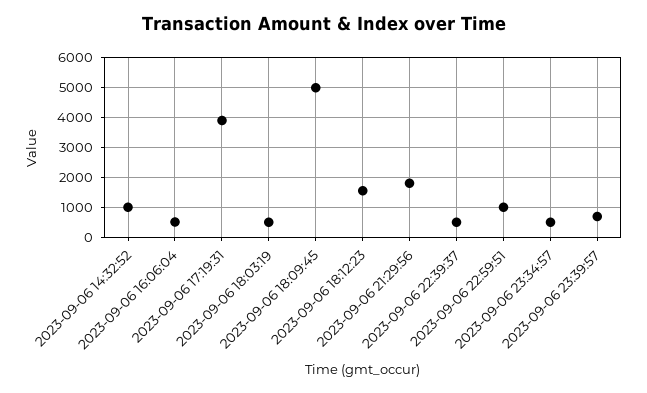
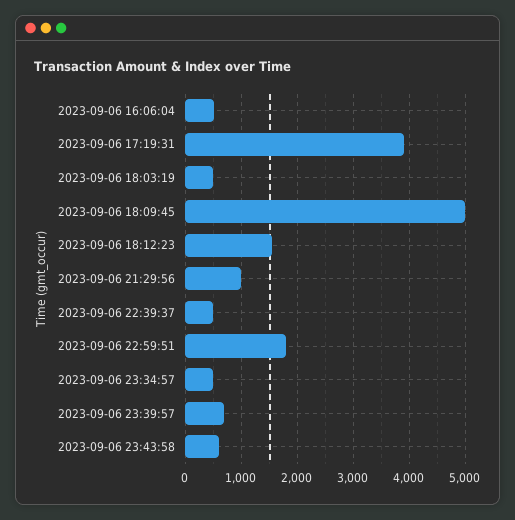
2023-09-06 14:32:52: 1000 -> none
2023-09-06 21:29:56: 1750 -> 1000
2023-09-06 22:59:51: 1000 -> 1800
2023-09-06 23:43:58: none -> 600

